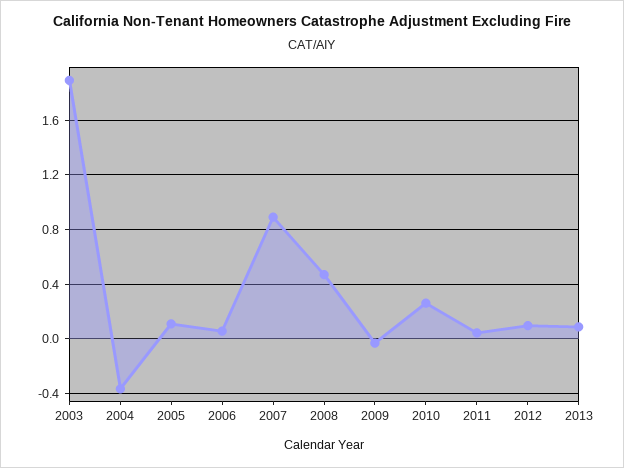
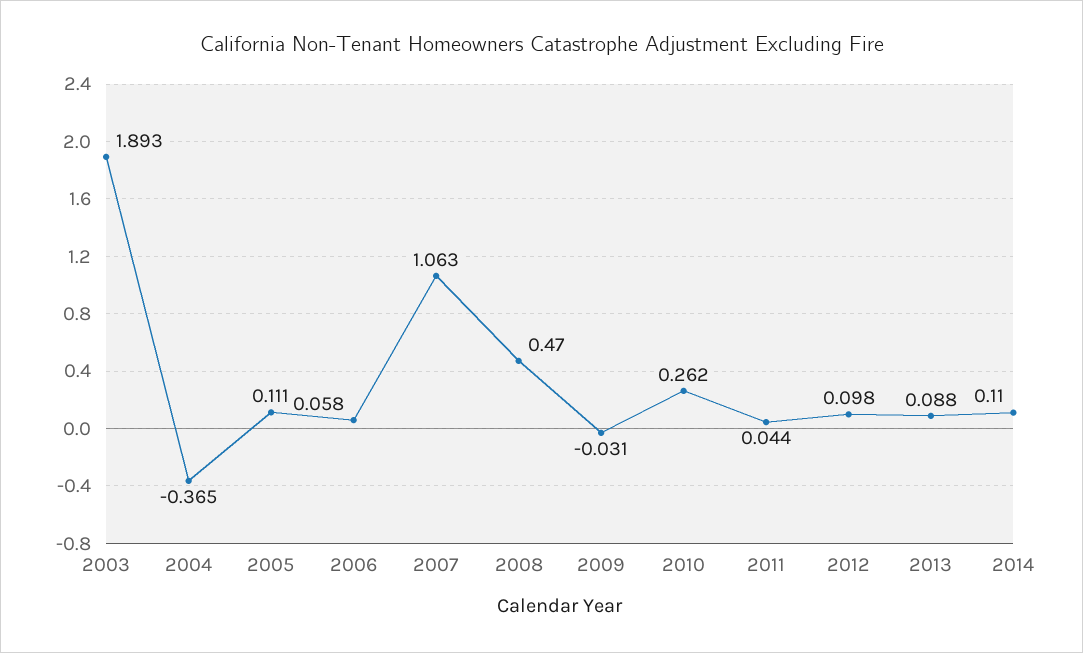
2007: 0.9 -> 1.063
2014: none -> 0.11

